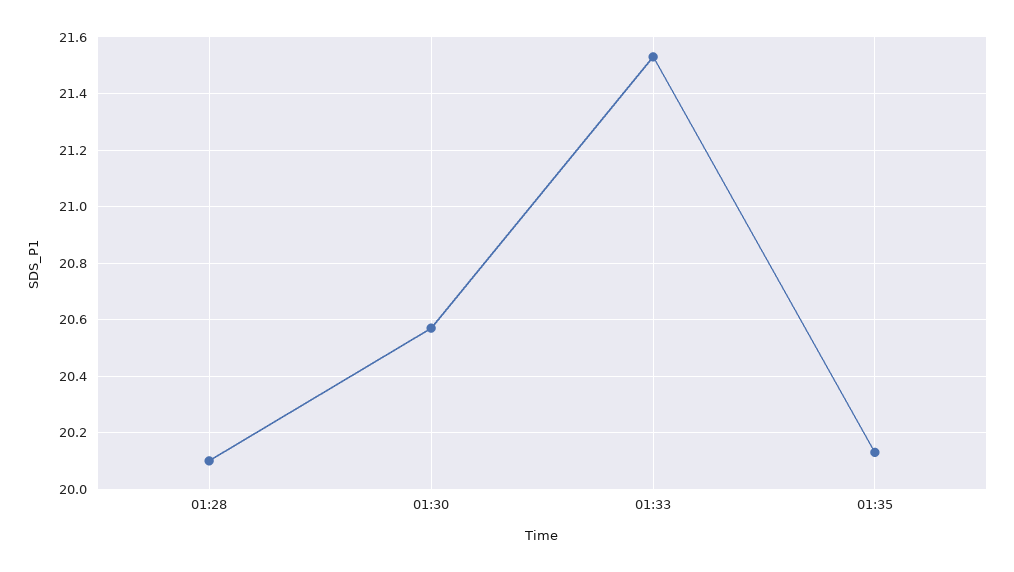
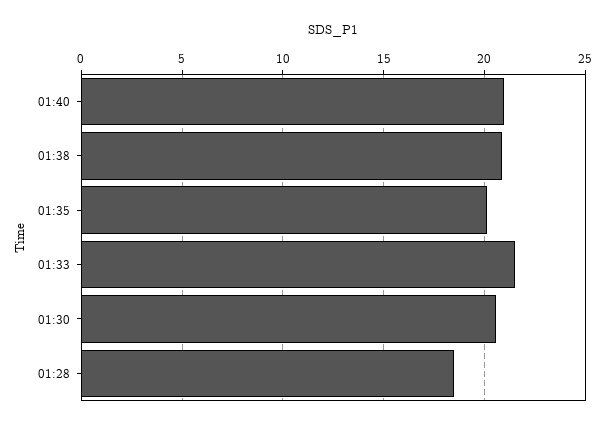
01:28: 20.1 -> 18.5
01:40: none -> 21
01:38: none -> 21

